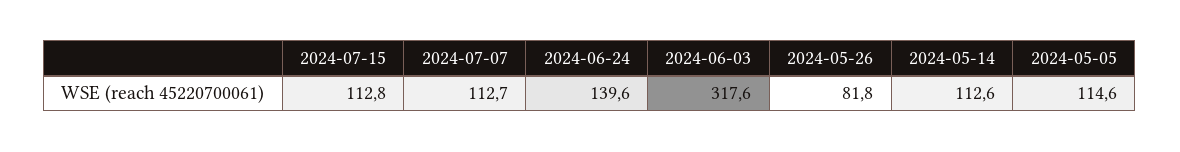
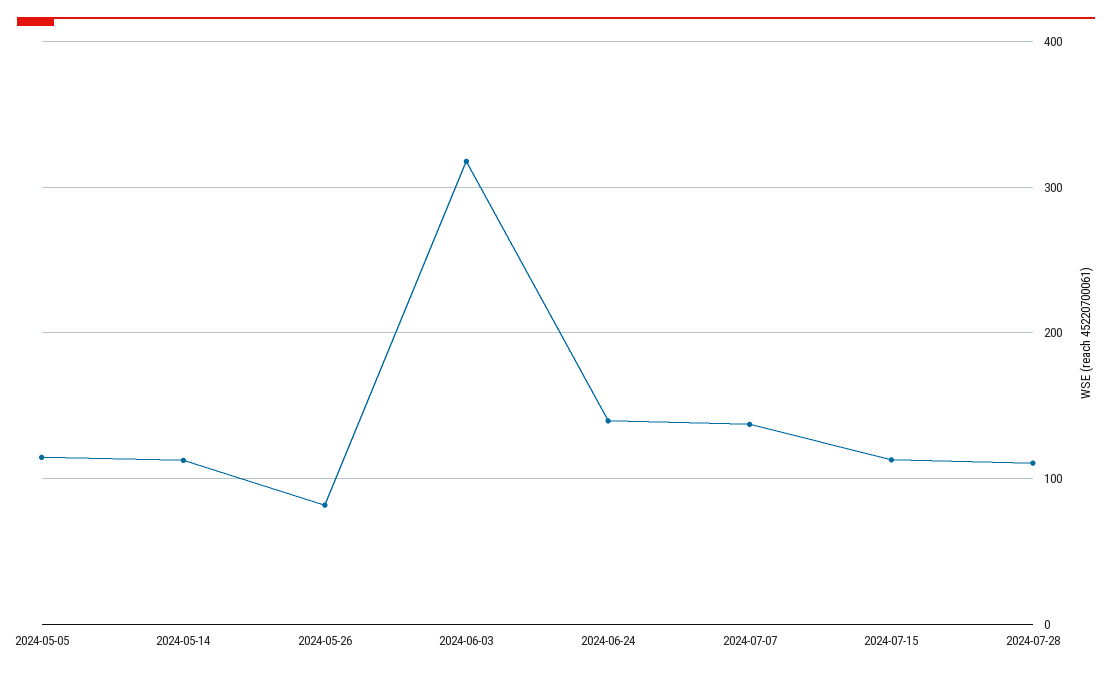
2024-07-07: 112.7 -> 140
2024-07-28: none -> 110

